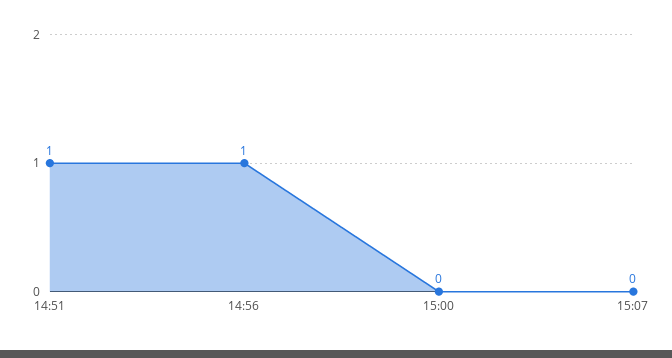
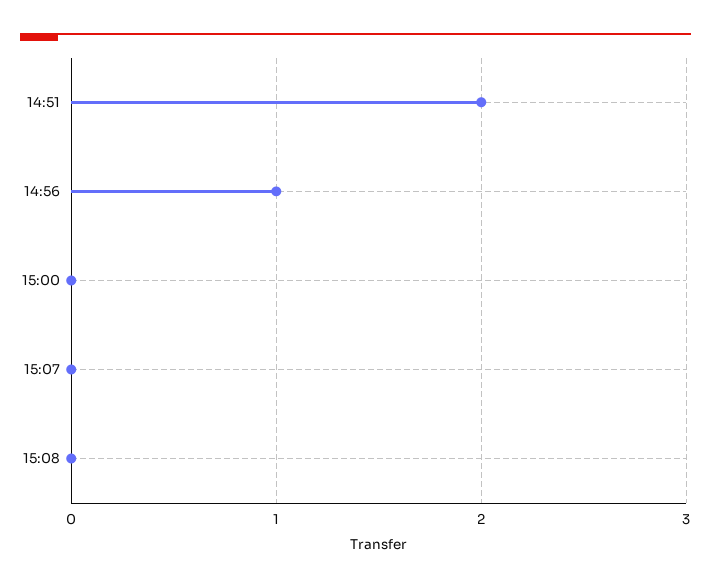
14:51: 1 -> 2
15:08: none -> 0

